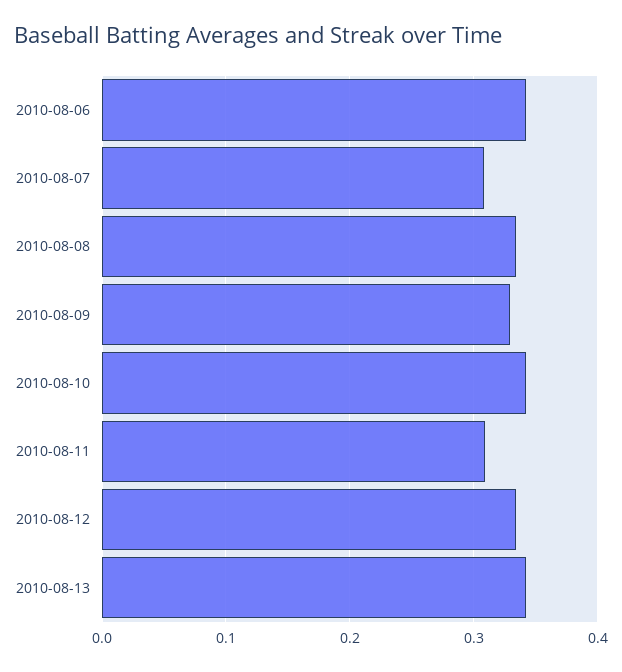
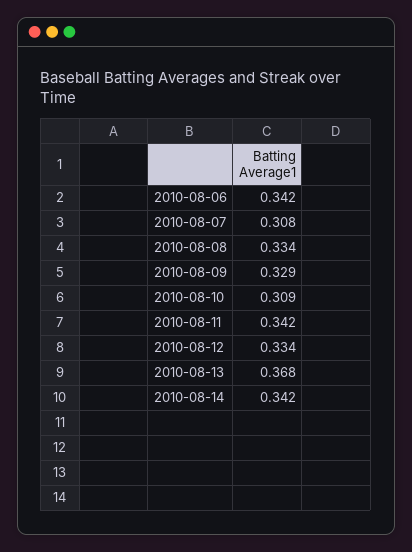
2010-08-10: 0.34 -> 0.309
2010-08-11: 0.31 -> 0.342
2010-08-13: 0.34 -> 0.368
2010-08-14: none -> 0.342

